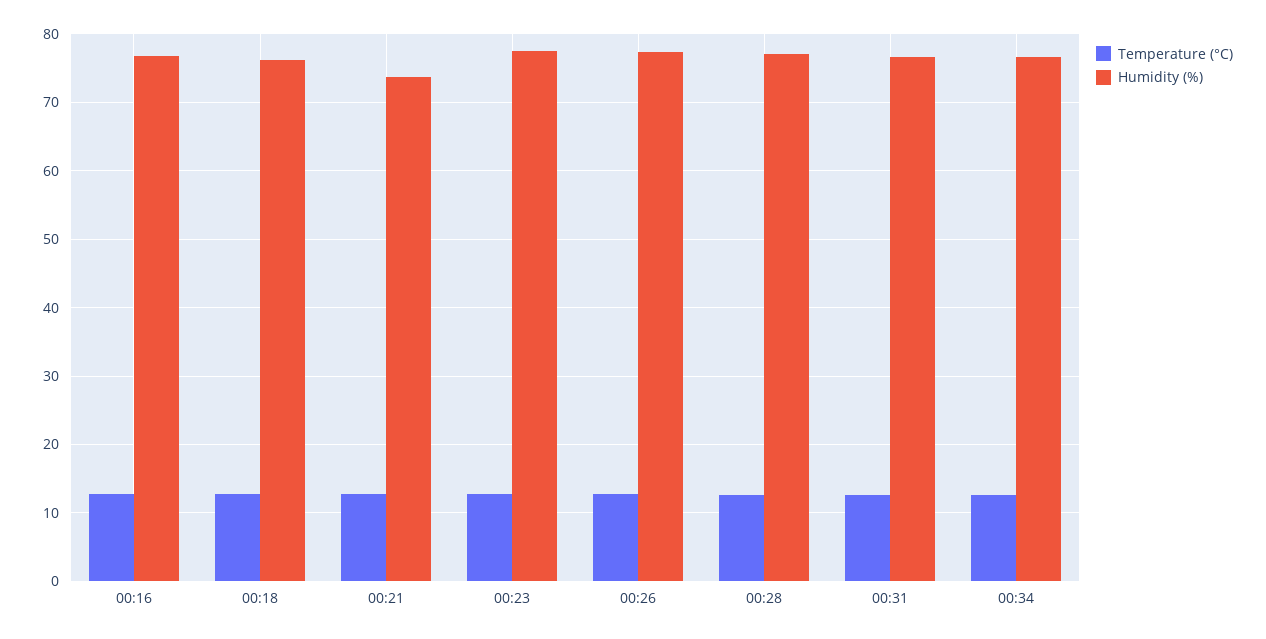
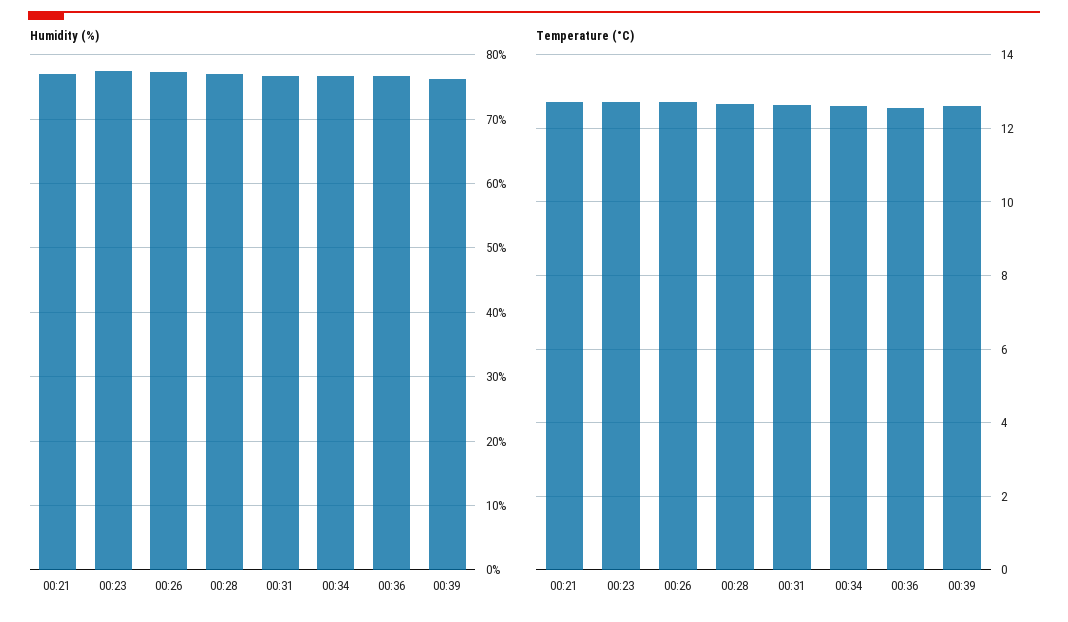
Temperature (°C), 00:16: 13 -> none
Humidity (%), 00:16: 77 -> none
Temperature (°C), 00:18: 13 -> none
Humidity (%), 00:18: 76 -> none
Humidity (%), 00:21: 74 -> 77
Humidity (%), 00:36: none -> 77
Humidity (%), 00:39: none -> 76
Temperature (°C), 00:36: none -> 12.6
Temperature (°C), 00:39: none -> 12.6

